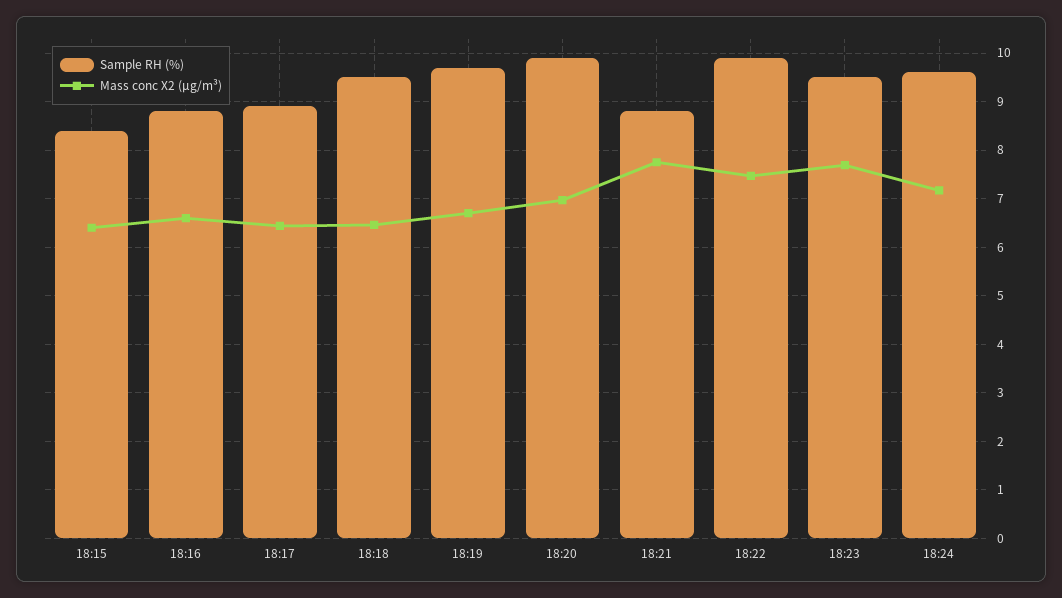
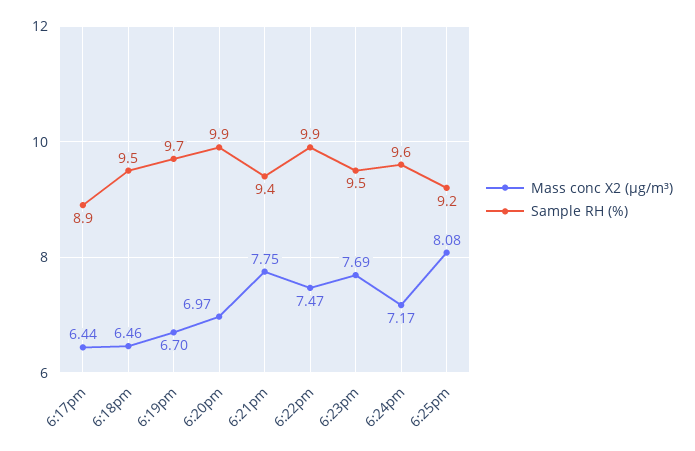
Sample RH (%), 18:15: 8.4 -> none
Mass conc X2 (μg/m³), 18:15: 6.4 -> none
Sample RH (%), 18:16: 8.8 -> none
Mass conc X2 (μg/m³), 18:16: 6.6 -> none
Sample RH (%), 18:21: 8.8 -> 9.4
Mass conc X2 (μg/m³), 6:25pm: none -> 8.08
Sample RH (%), 6:25pm: none -> 9.2

